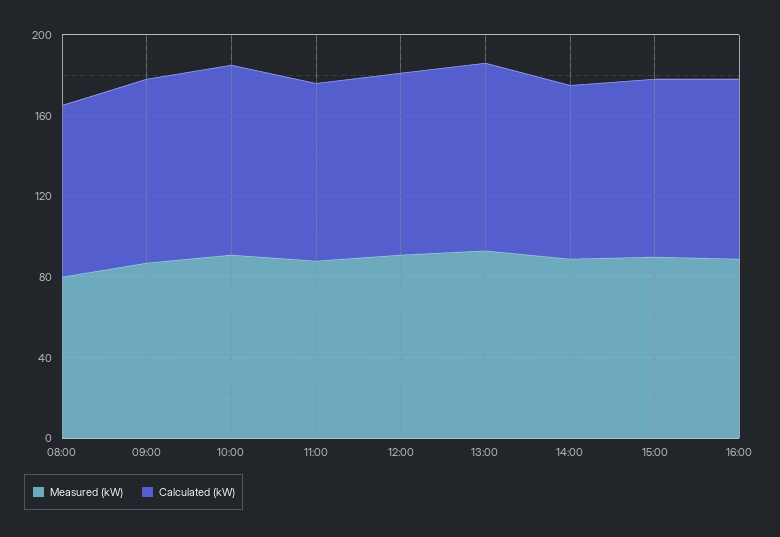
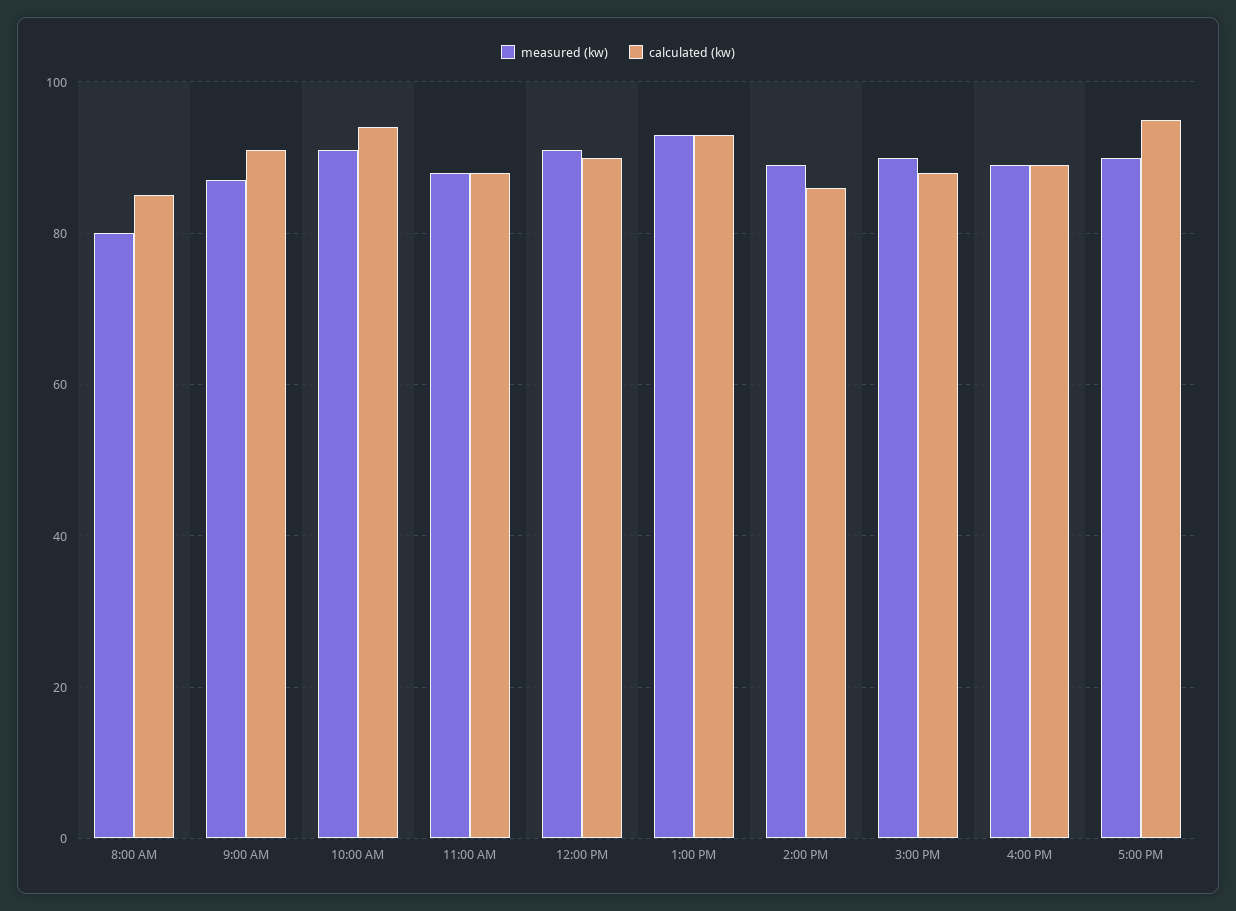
Measured (kW), 5:00 PM: none -> 90
Calculated (kW), 5:00 PM: none -> 95

